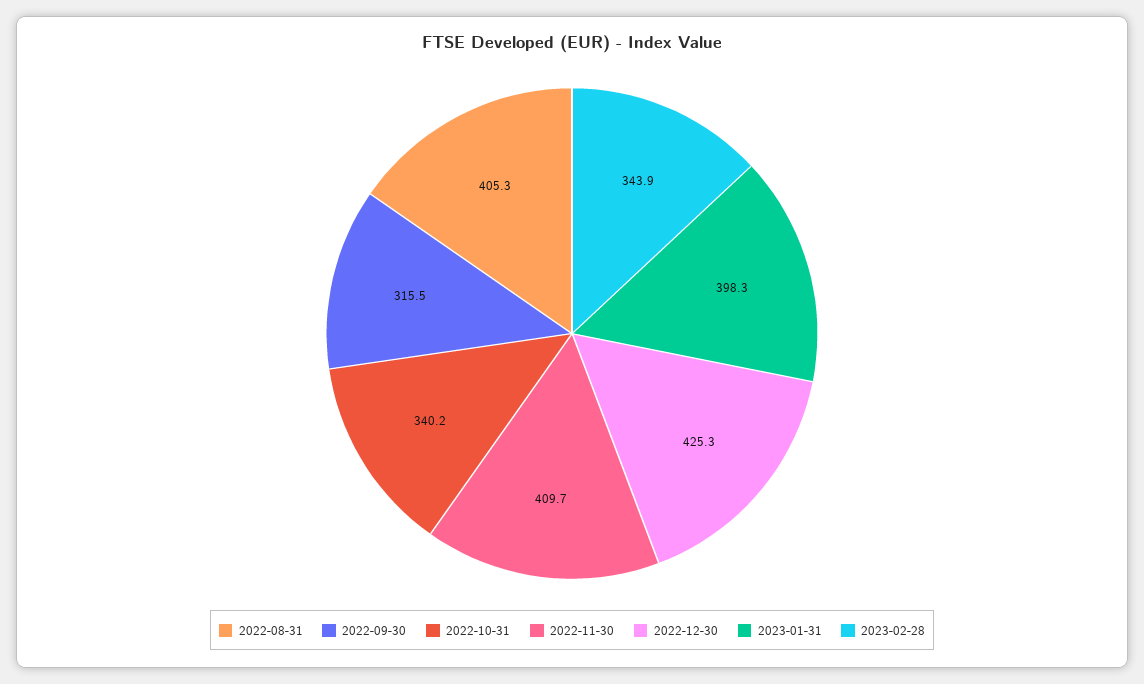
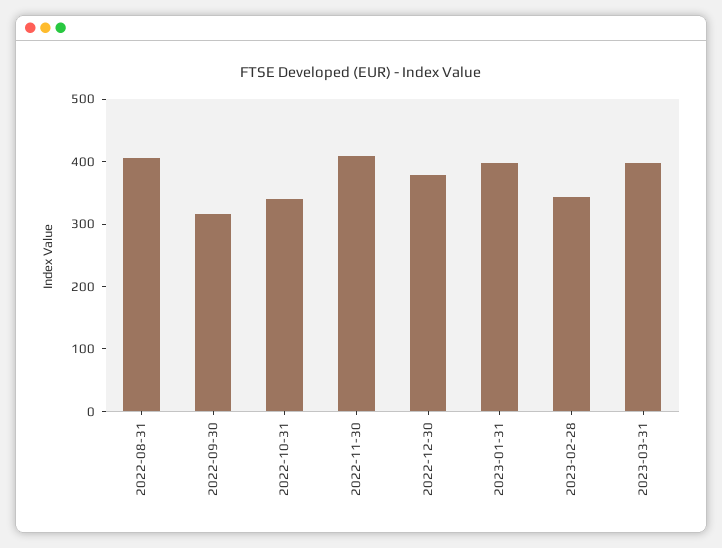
2022-12-30: 425.3 -> 380
2023-03-31: none -> 400

